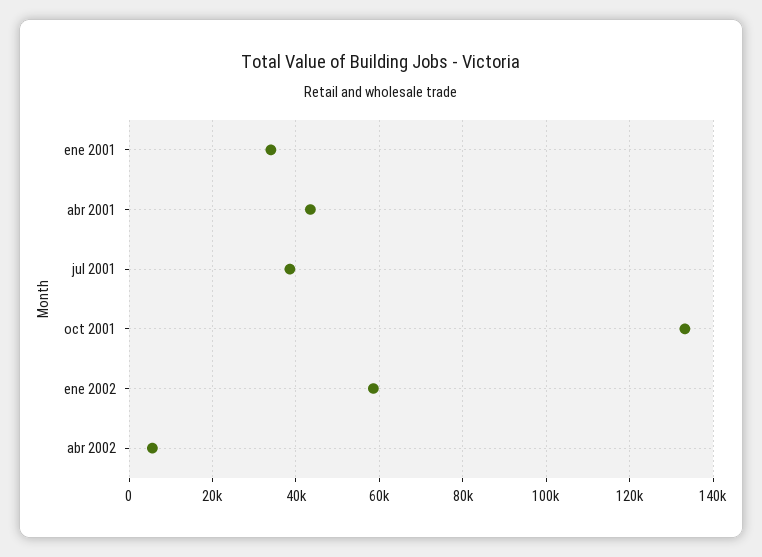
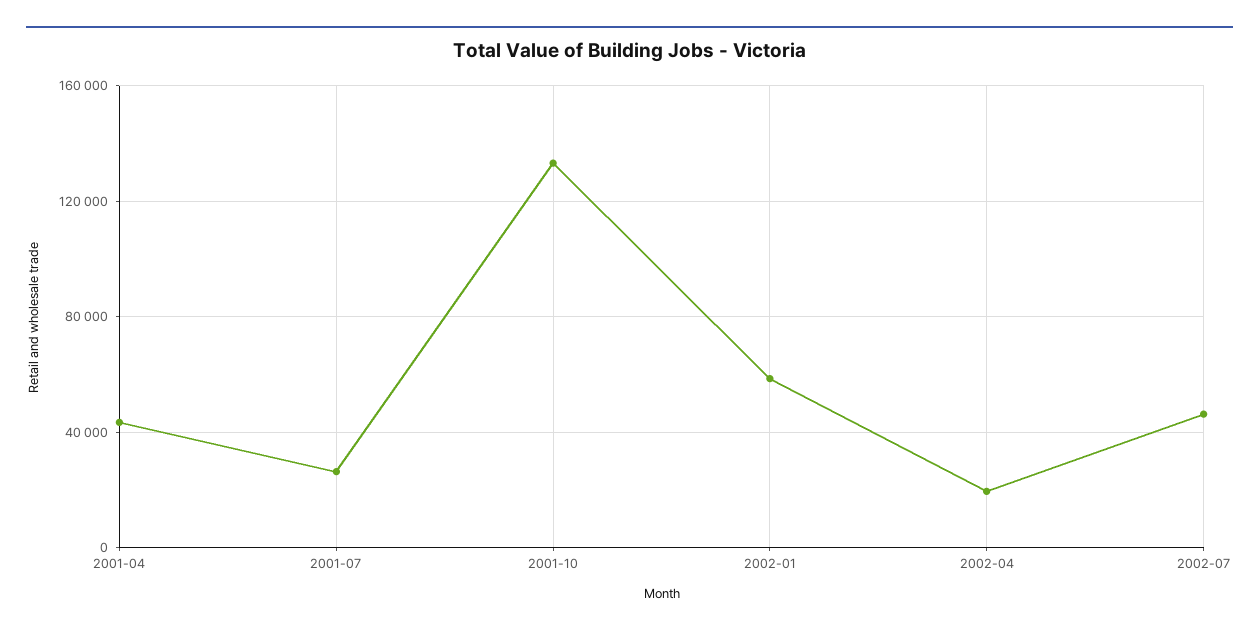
ene 2001: 34000 -> none
jul 2001: 38000 -> 25000
abr 2002: 6000 -> 20000
2002-07: none -> 45000

